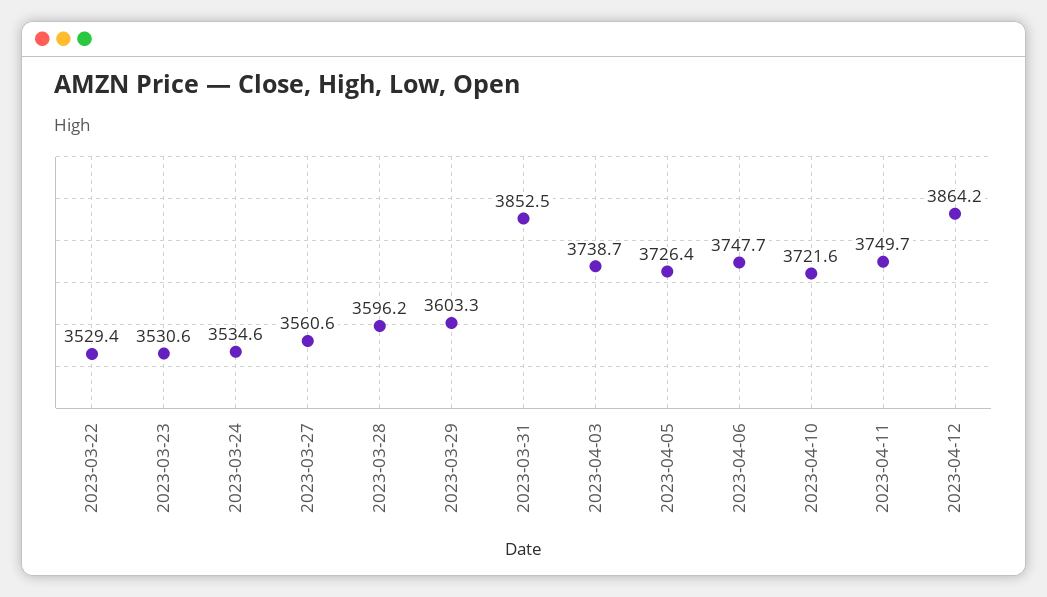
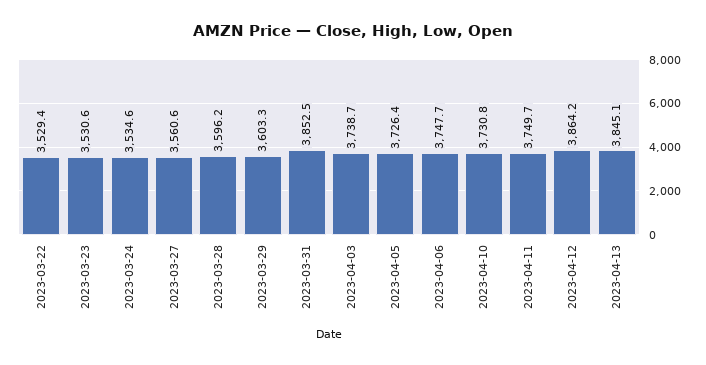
2023-04-10: 3721.6 -> 3730.8
2023-04-13: none -> 3845.1

